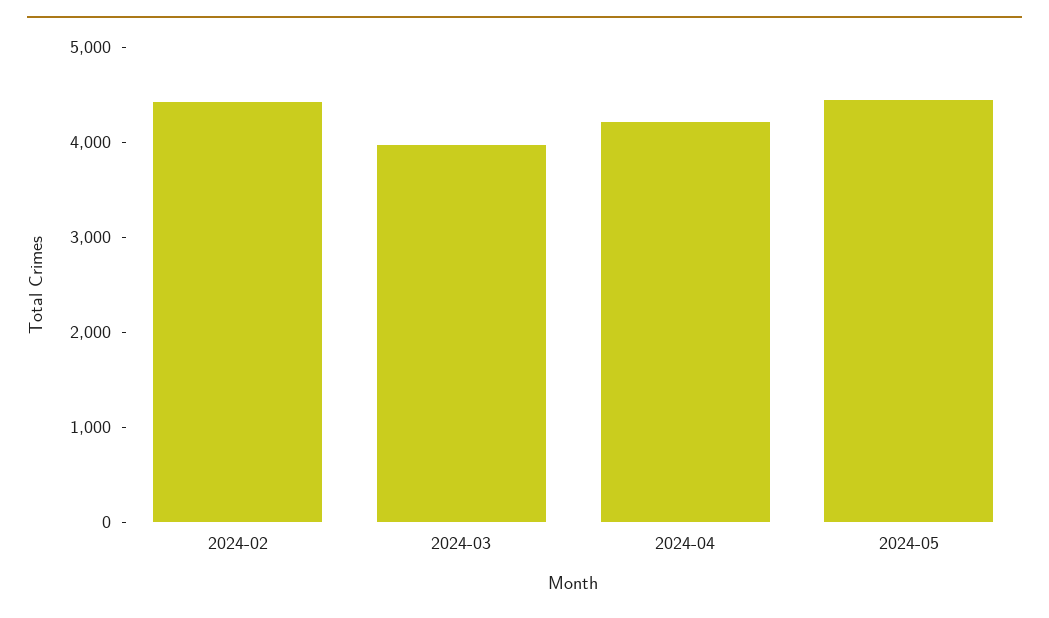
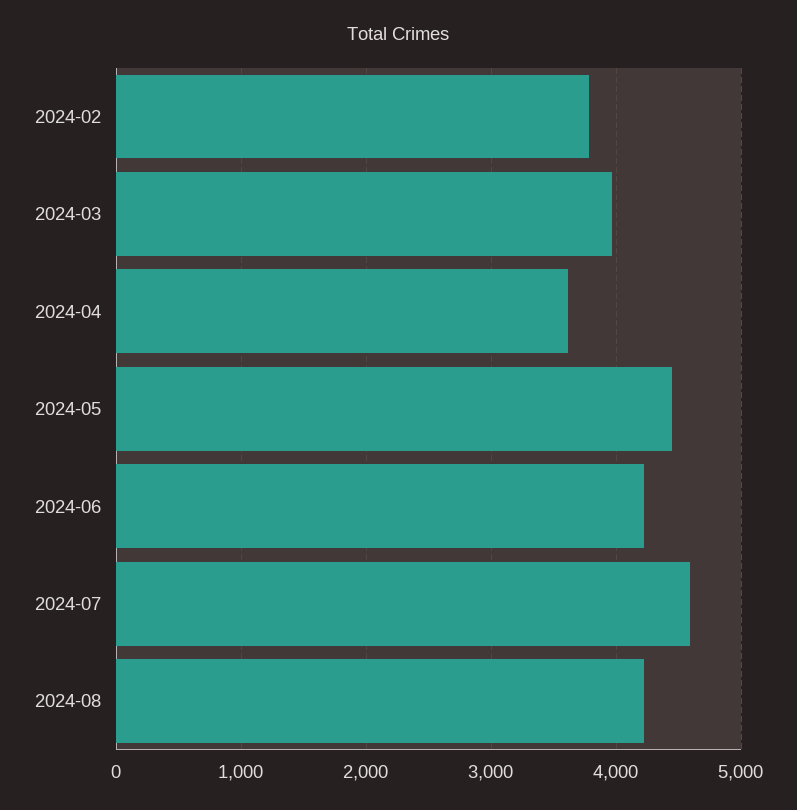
2024-02: 4400 -> 3800
2024-04: 4200 -> 3600
2024-06: none -> 4200
2024-07: none -> 4600
2024-08: none -> 4200

